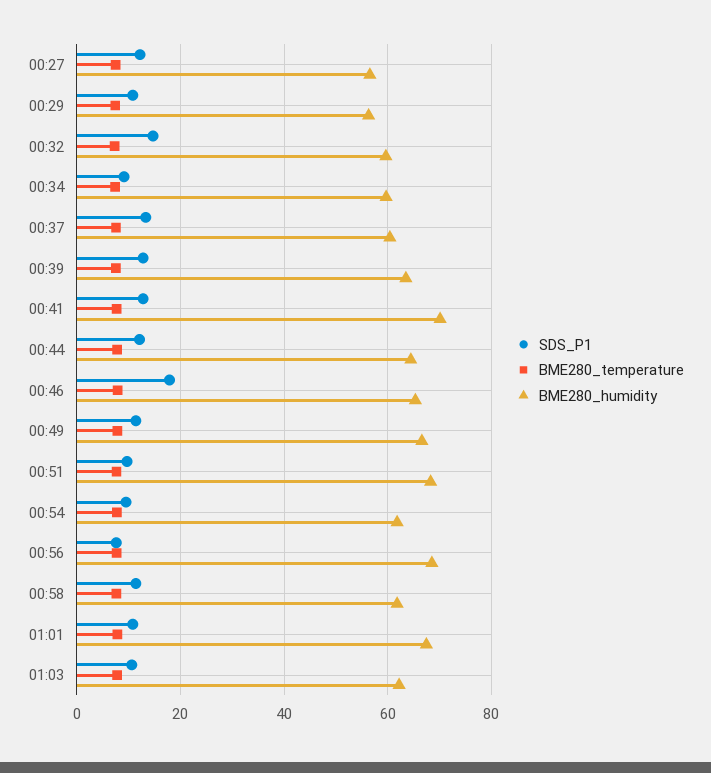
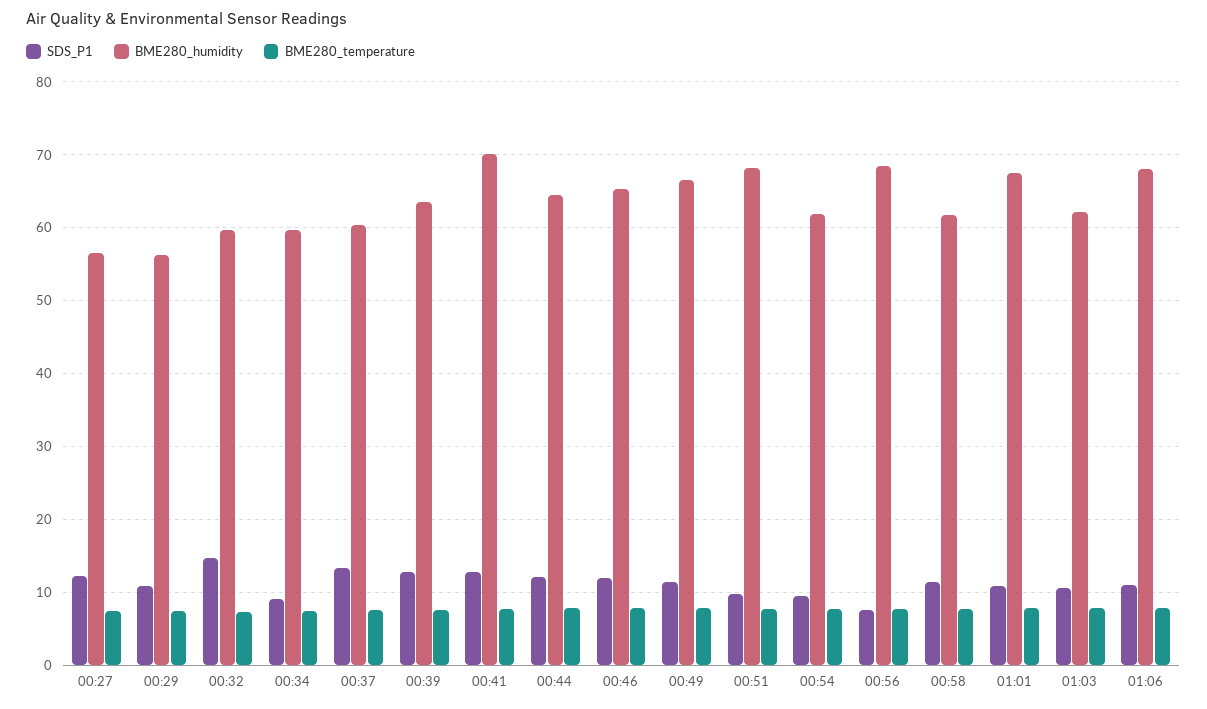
SDS_P1, 00:46: 18 -> 12
SDS_P1, 01:06: none -> 11
BME280_humidity, 01:06: none -> 68
BME280_temperature, 01:06: none -> 8

